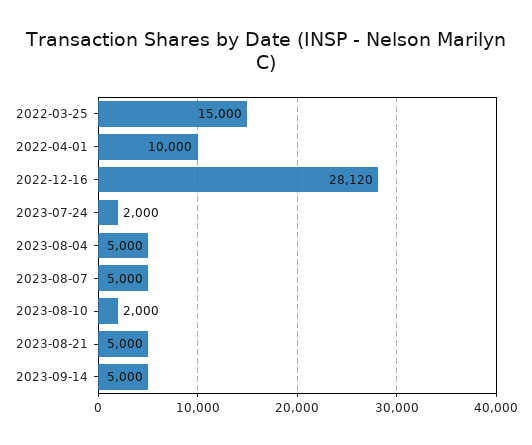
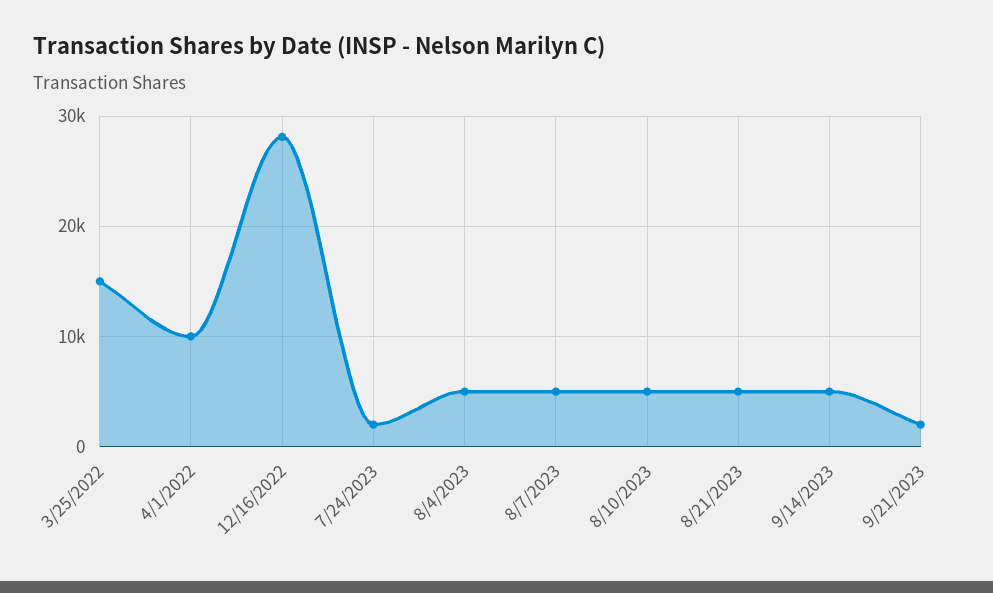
2023-08-10: 2000 -> 5000
9/21/2023: none -> 2000

